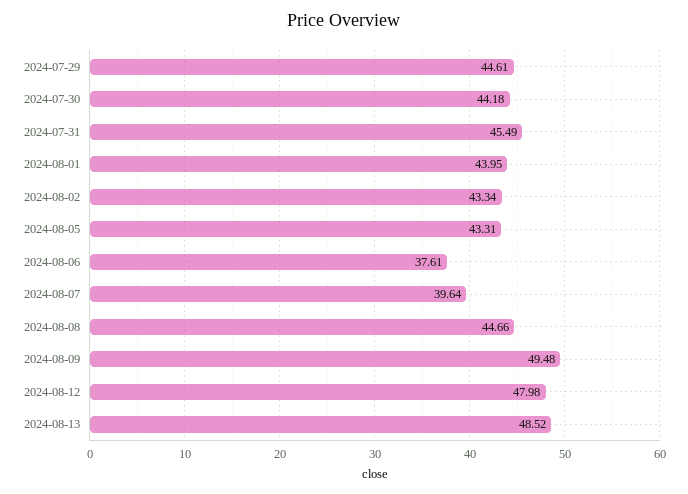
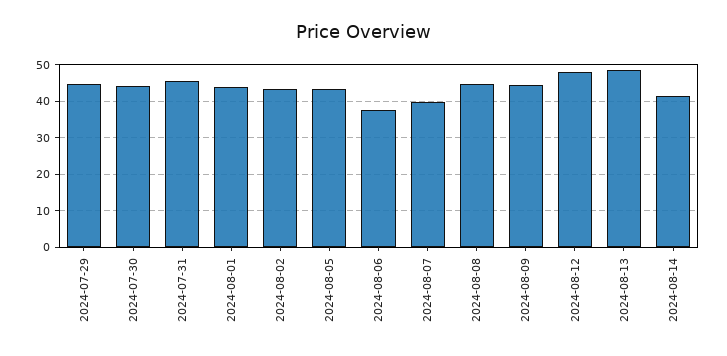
2024-08-09: 49.48 -> 44
2024-08-14: none -> 42

